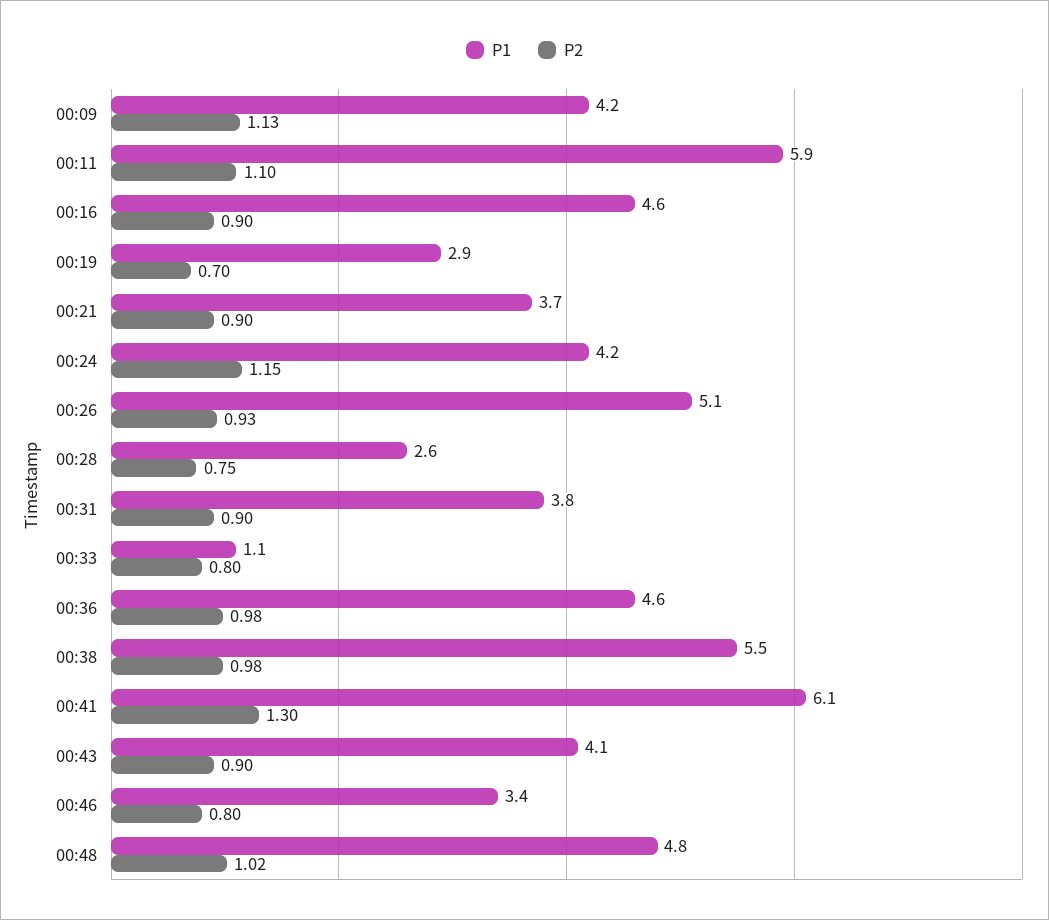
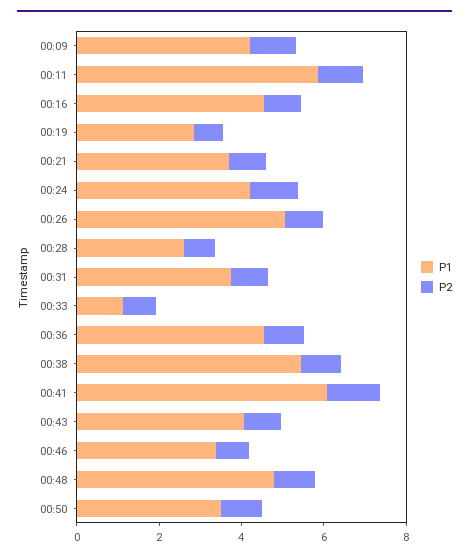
P1, 00:50: none -> 3.5
P2, 00:50: none -> 1

